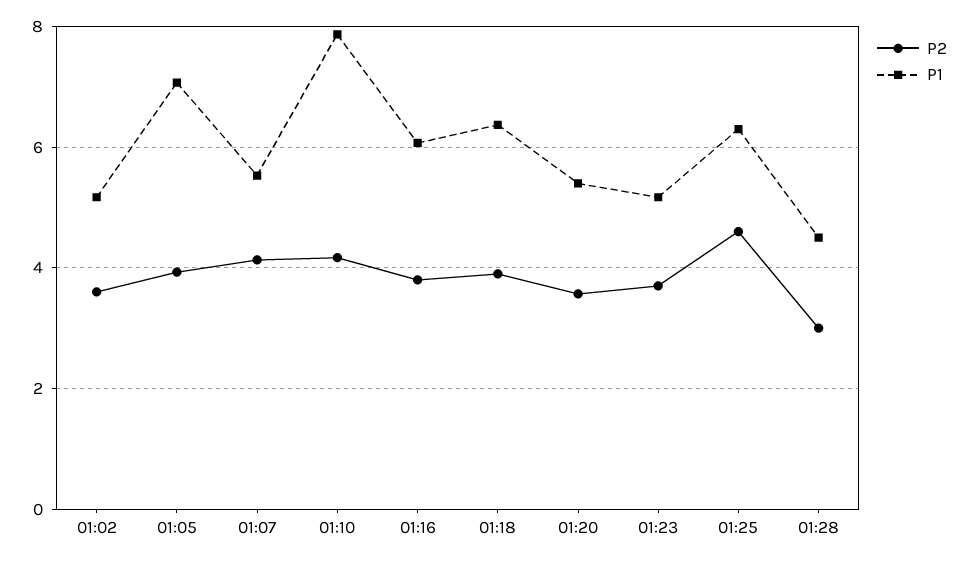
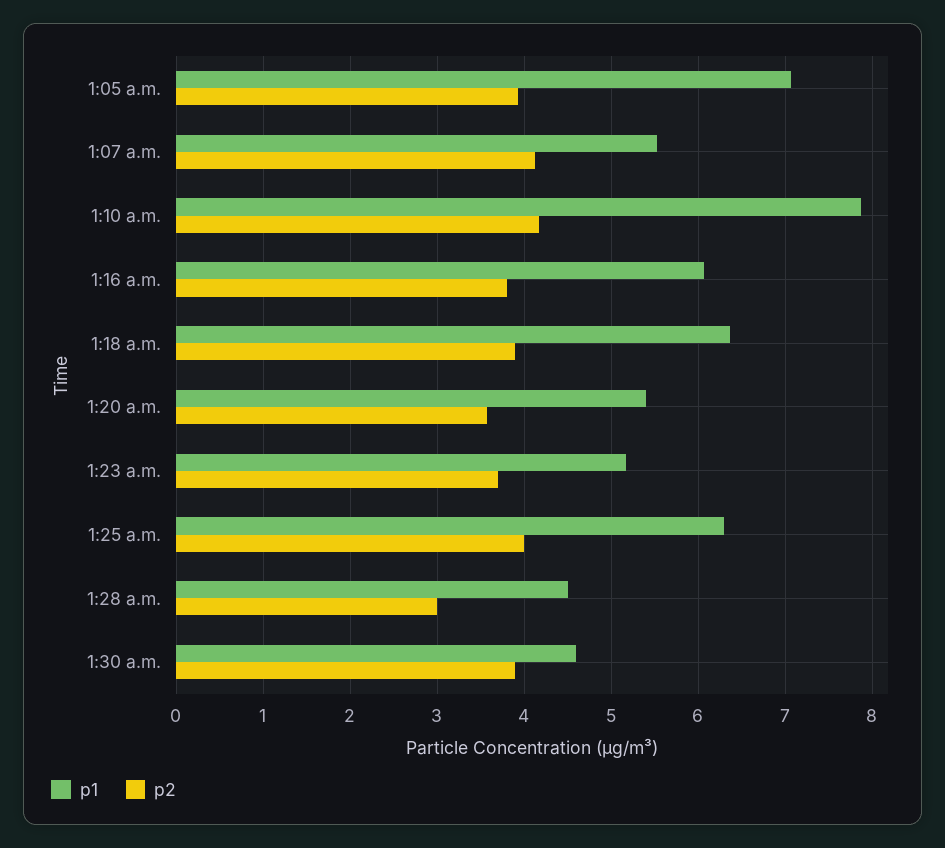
P2, 01:02: 3.6 -> none
P1, 01:02: 5.2 -> none
P2, 01:25: 4.6 -> 4
P1, 1:30 a.m.: none -> 4.6
P2, 1:30 a.m.: none -> 3.9

